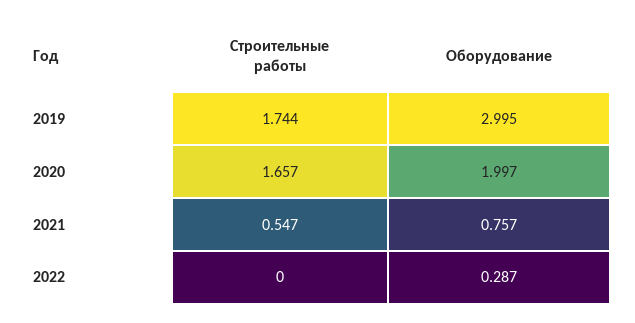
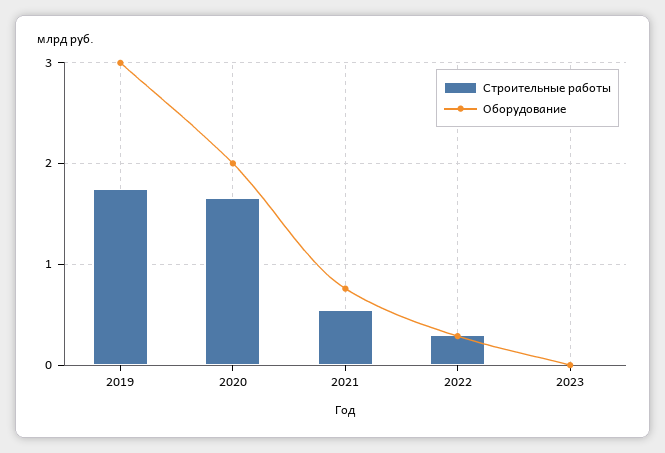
Строительные работы, 2022: 0 -> 0.3
Строительные работы, 2023: none -> 0
Оборудование, 2023: none -> 0

